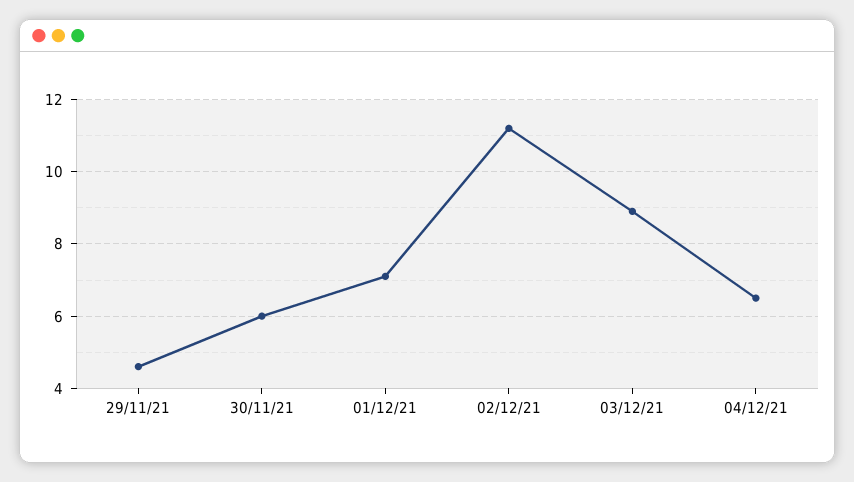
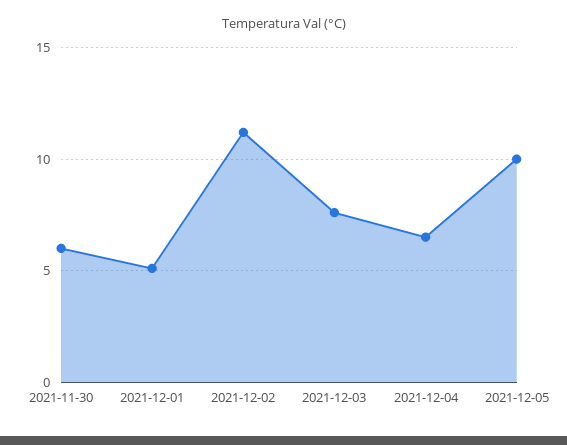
29/11/21: 4.5 -> none
01/12/21: 7 -> 5
03/12/21: 9 -> 7.5
2021-12-05: none -> 10

